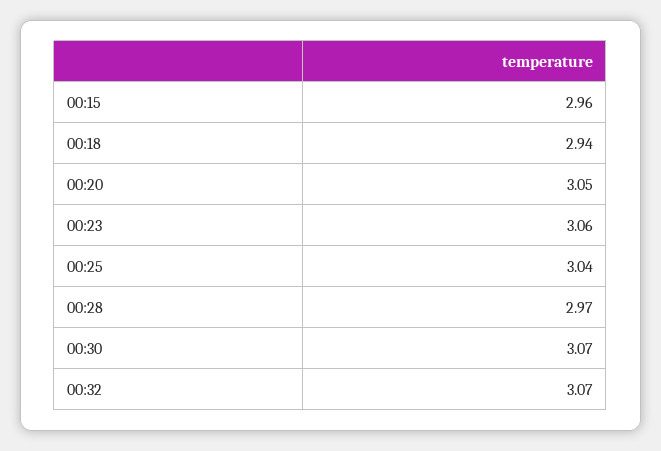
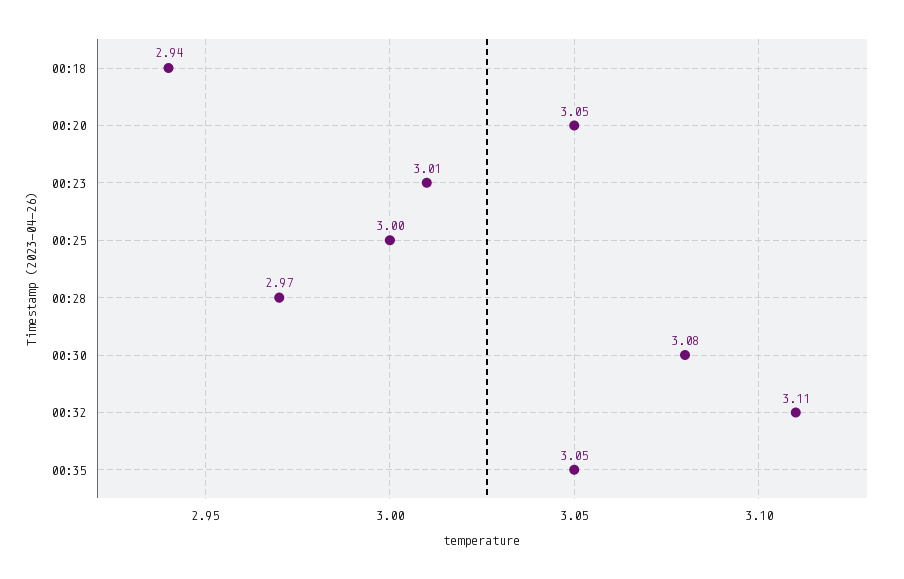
00:15: 2.96 -> none
00:23: 3.06 -> 3.01
00:25: 3.04 -> 3
00:30: 3.07 -> 3.08
00:32: 3.07 -> 3.11
00:35: none -> 3.05

